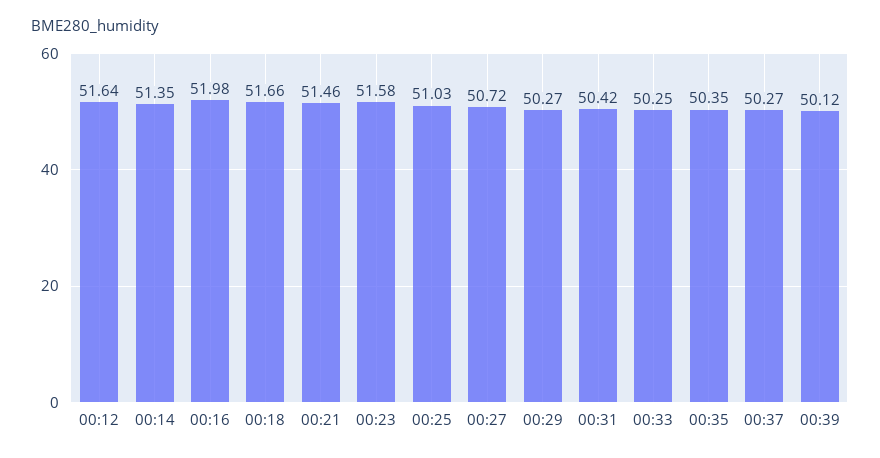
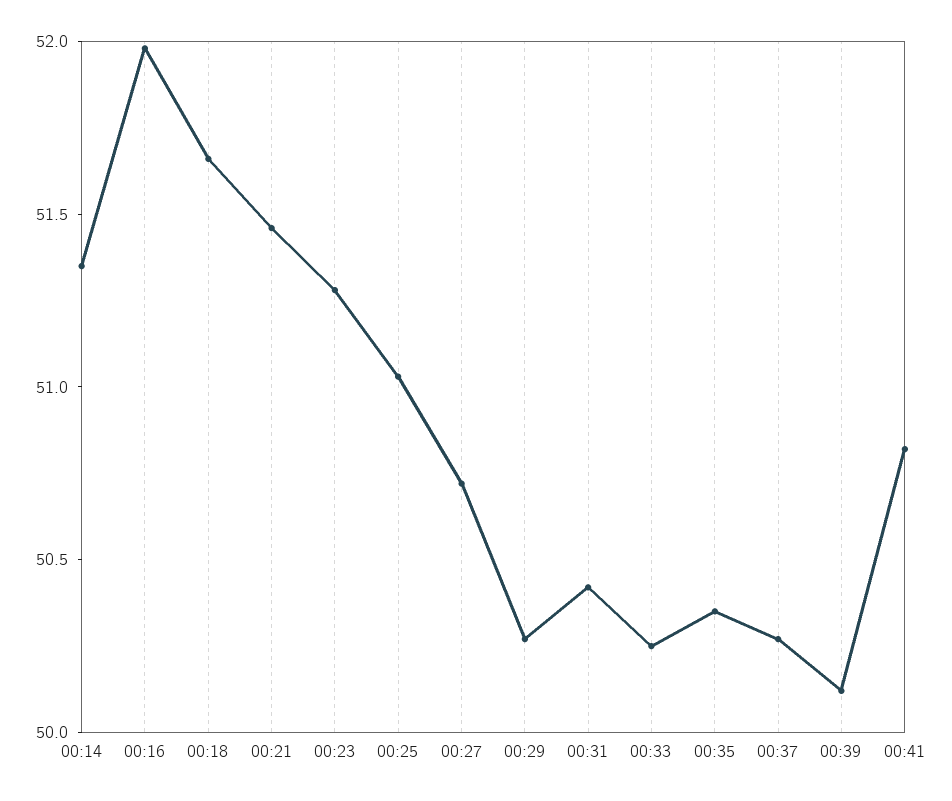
00:12: 51.64 -> none
00:23: 51.58 -> 51.3
00:41: none -> 50.8

